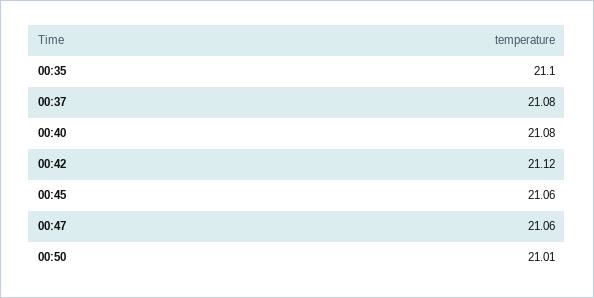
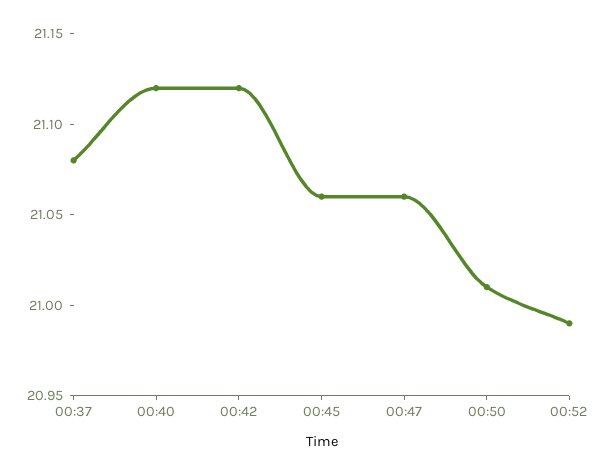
00:35: 21.1 -> none
00:40: 21.08 -> 21.12
00:52: none -> 20.99

